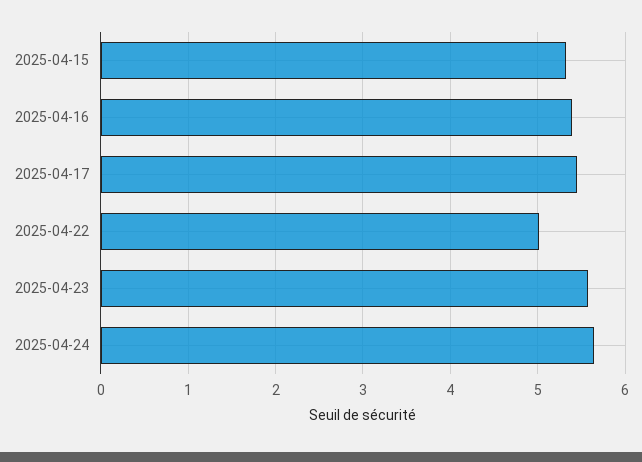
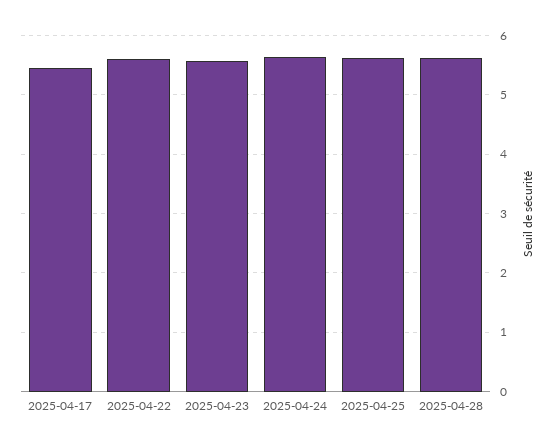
2025-04-15: 5.3 -> none
2025-04-16: 5.4 -> none
2025-04-22: 5 -> 5.6
2025-04-25: none -> 5.6
2025-04-28: none -> 5.6

